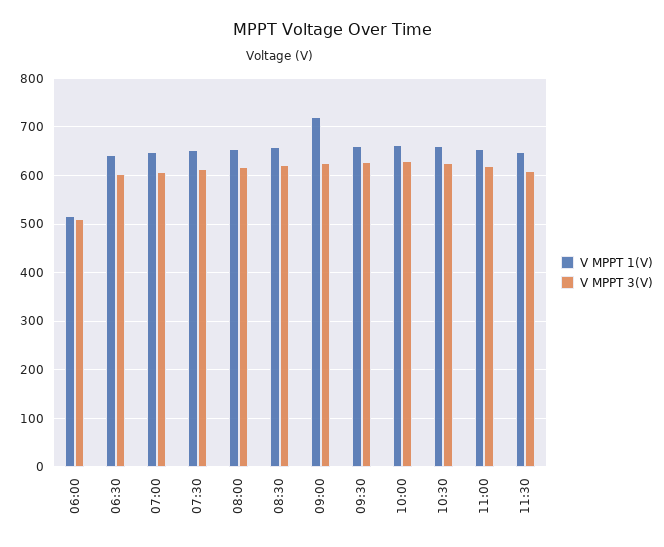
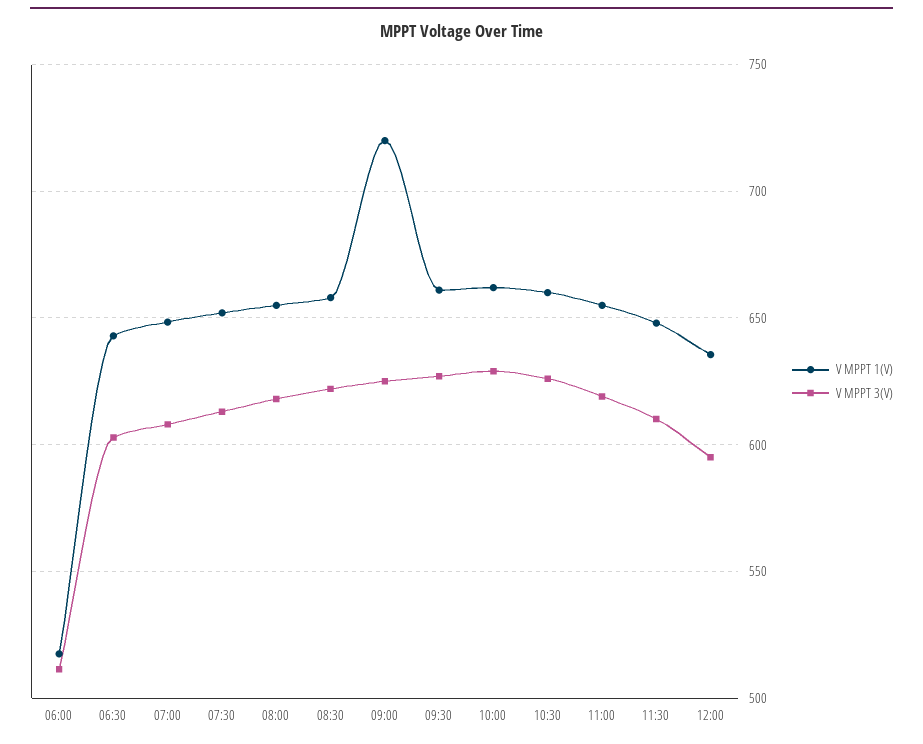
V MPPT 1(V), 12:00: none -> 635
V MPPT 3(V), 12:00: none -> 595

